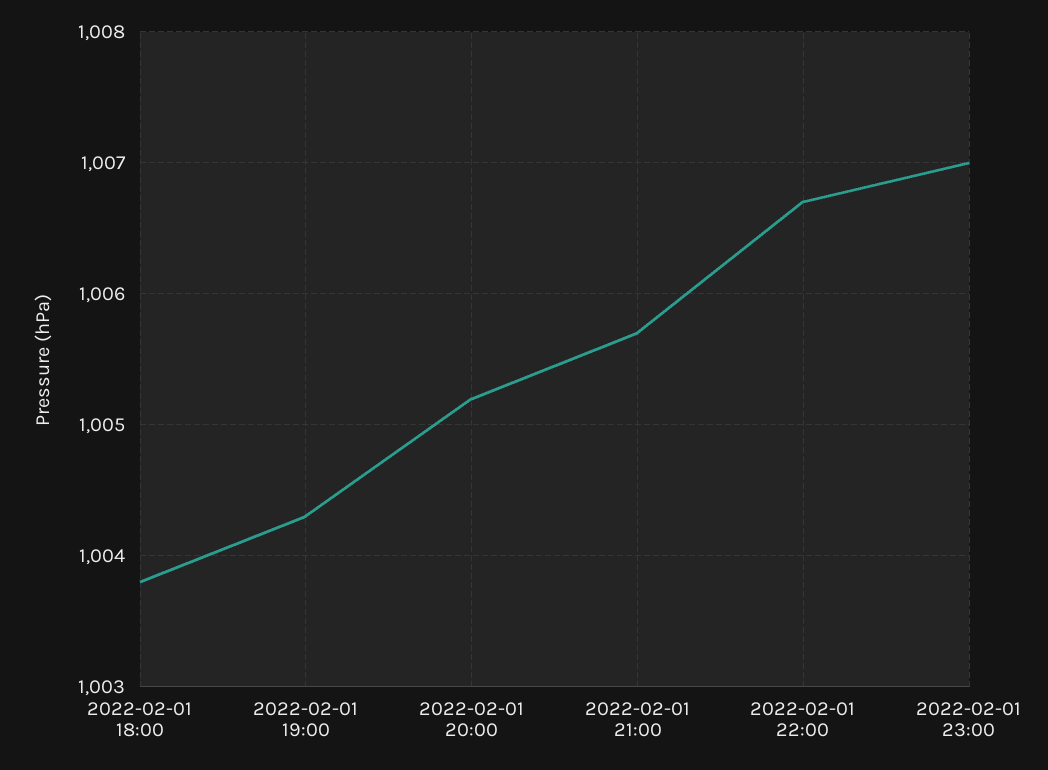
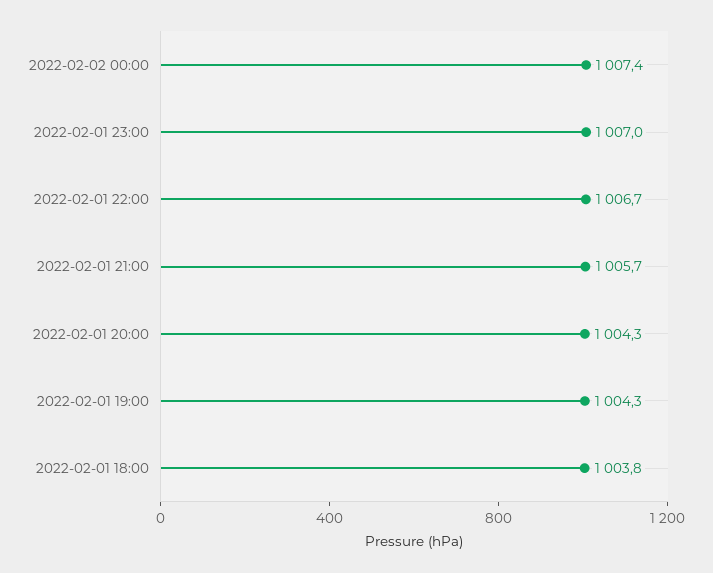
2022-02-01 20:00: 1005.2 -> 1004.3
2022-02-02 00:00: none -> 1007.4

